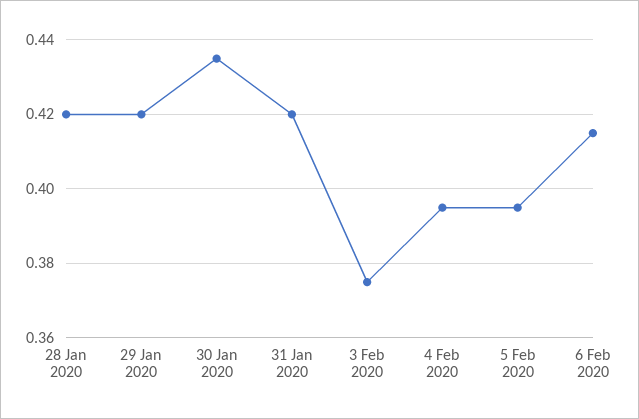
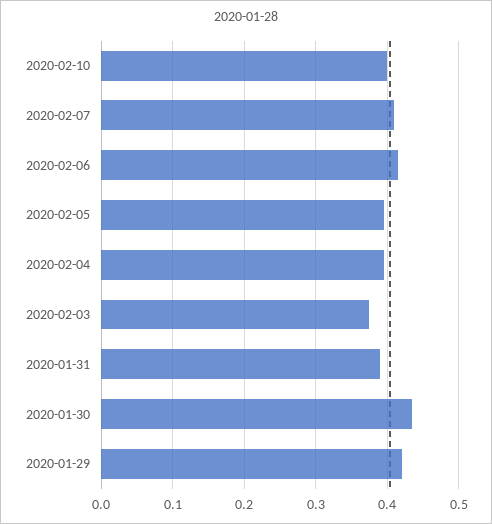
28 Jan 2020: 0.42 -> none
31 Jan 2020: 0.42 -> 0.39
2020-02-10: none -> 0.4
2020-02-07: none -> 0.41

